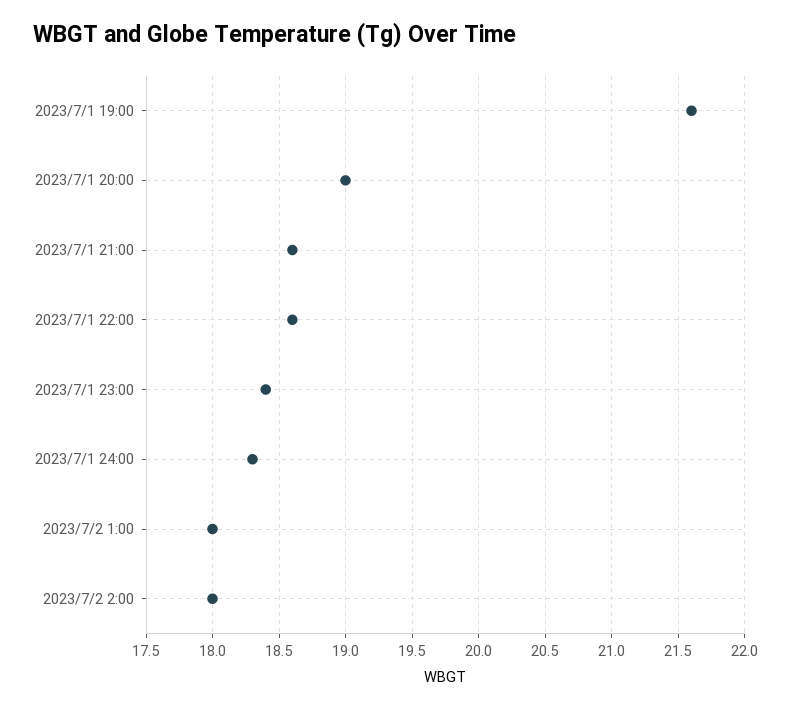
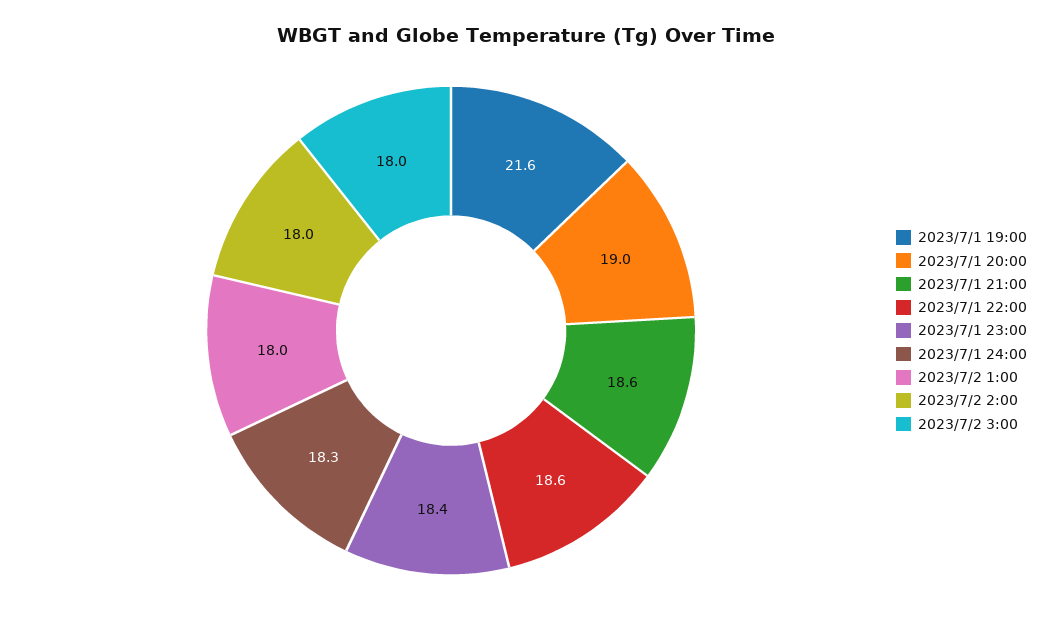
2023/7/2 3:00: none -> 18

